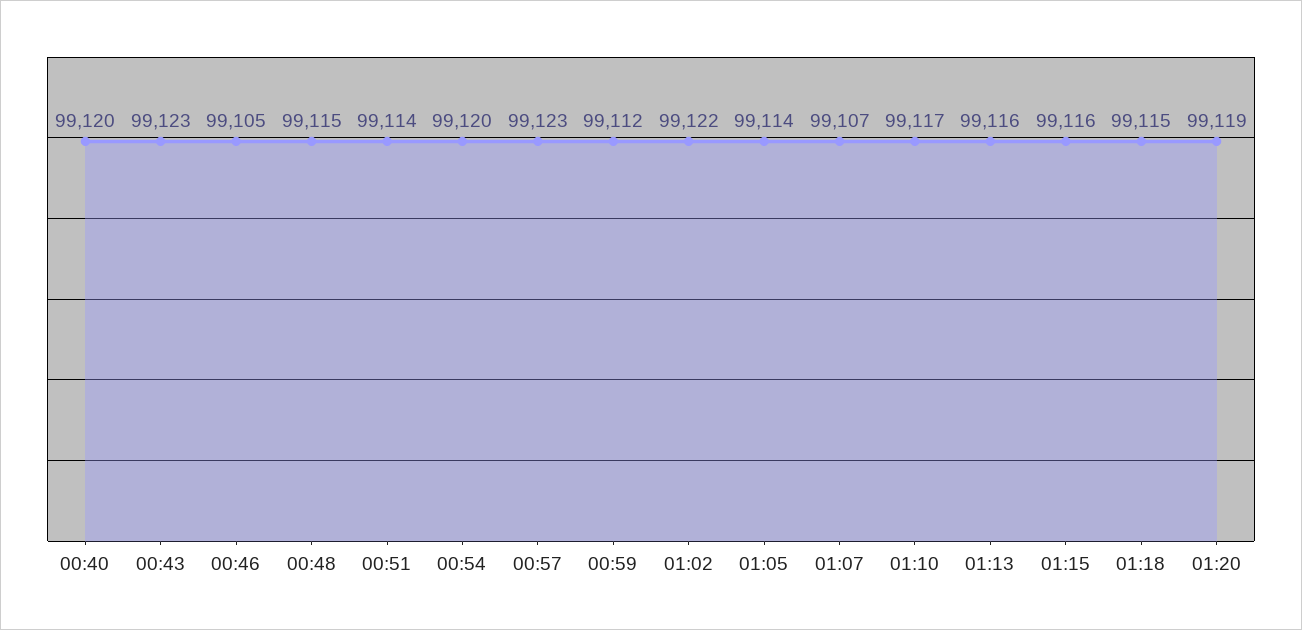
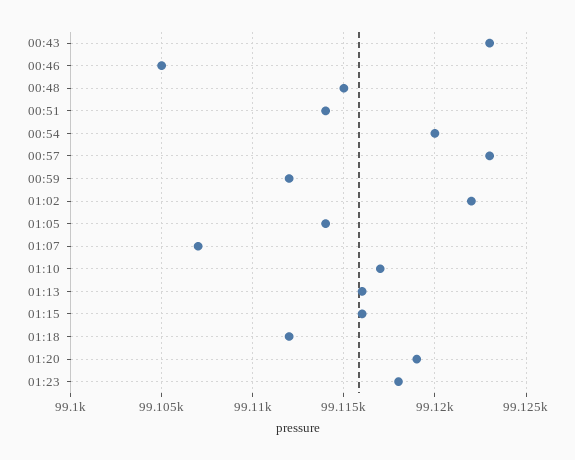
00:40: 99120 -> none
01:18: 99115 -> 99112
01:23: none -> 99118

